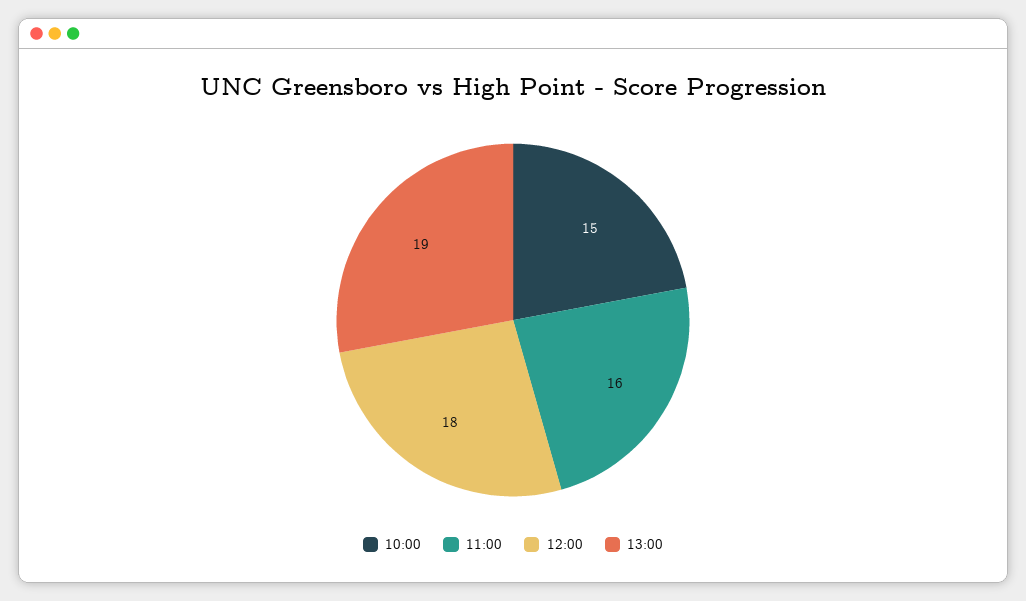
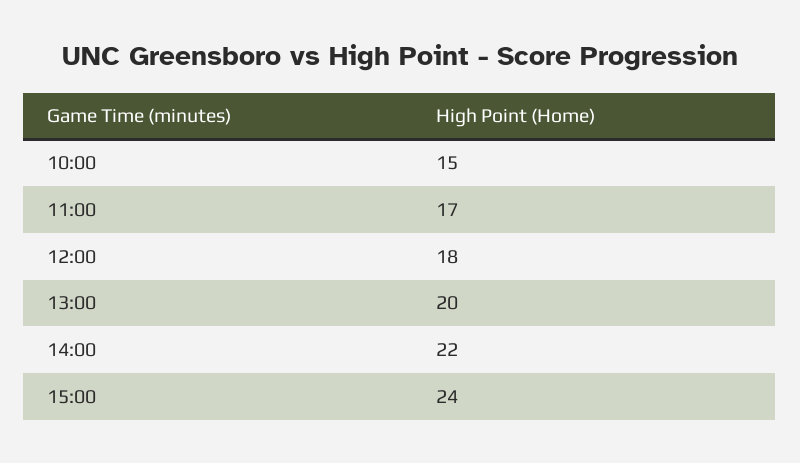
11:00: 16 -> 17
13:00: 19 -> 20
14:00: none -> 22
15:00: none -> 24

